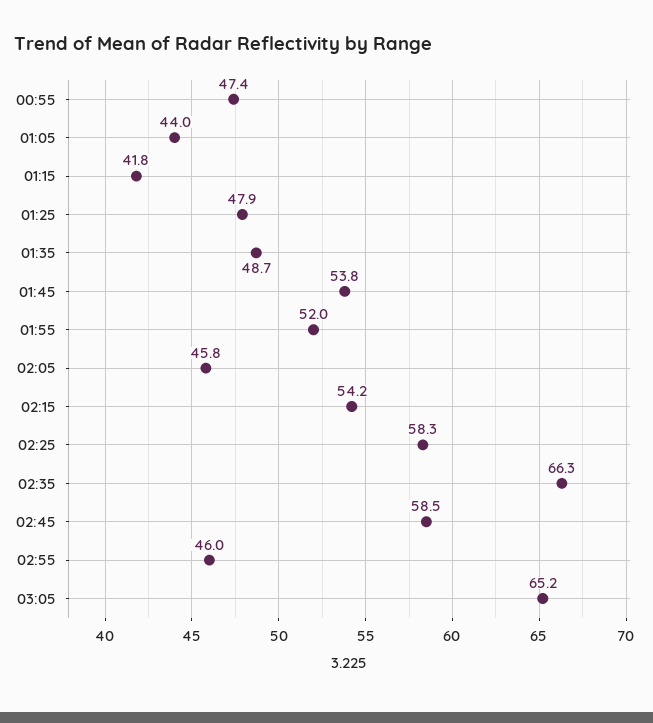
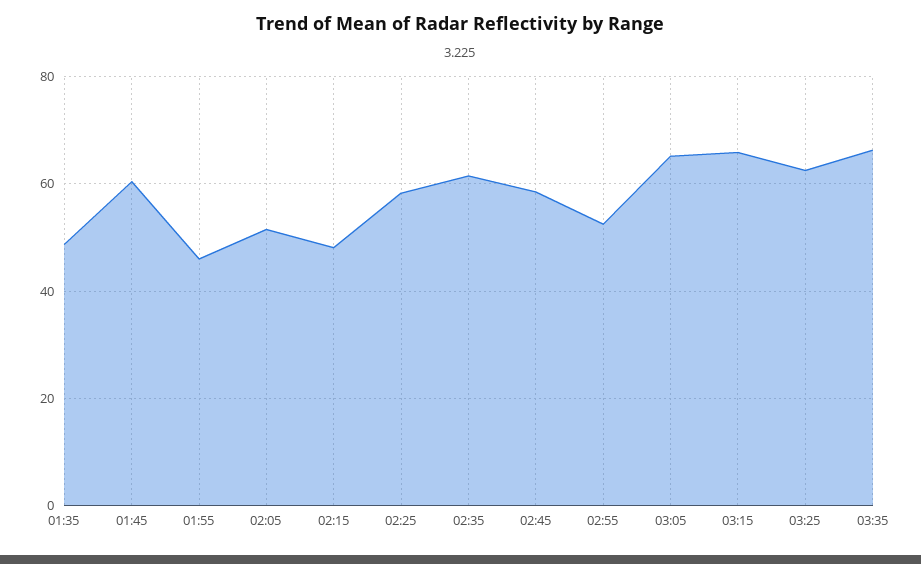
00:55: 47.4 -> none
01:05: 44 -> none
01:15: 41.8 -> none
01:25: 47.9 -> none
01:45: 53.8 -> 60
01:55: 52 -> 46
02:05: 45.8 -> 52
02:15: 54.2 -> 48
02:35: 66.3 -> 62
02:55: 46 -> 52
03:15: none -> 66
03:25: none -> 62
03:35: none -> 66

